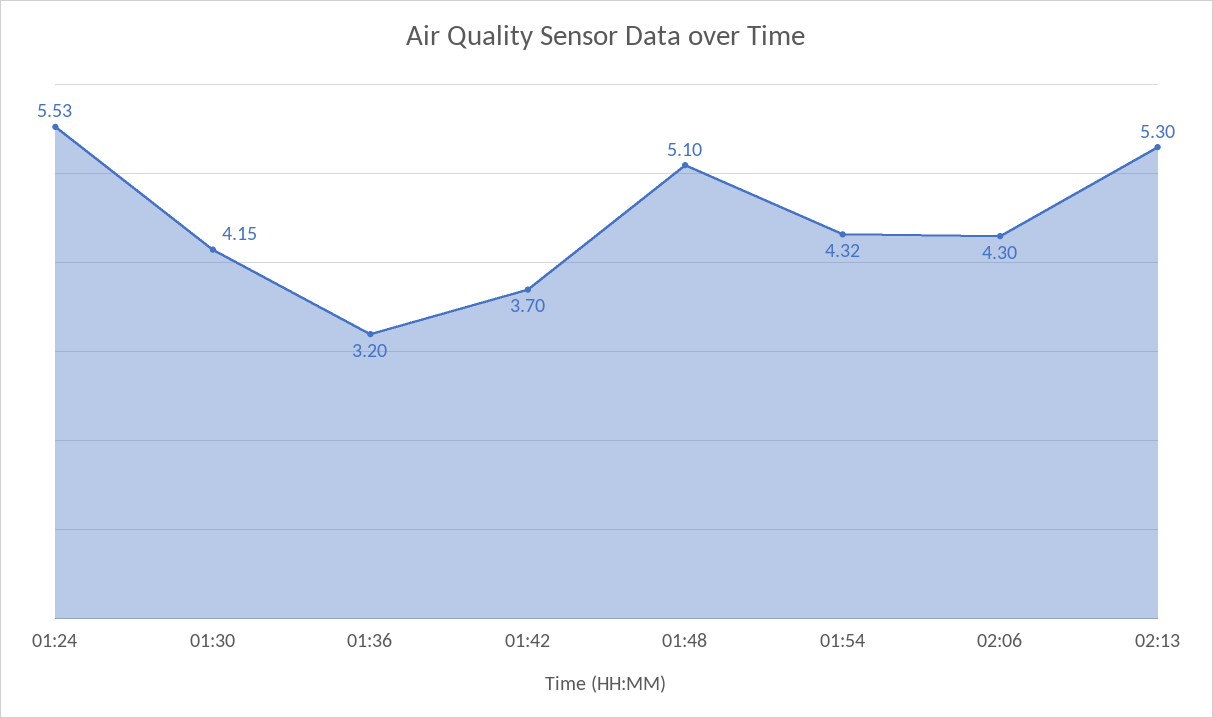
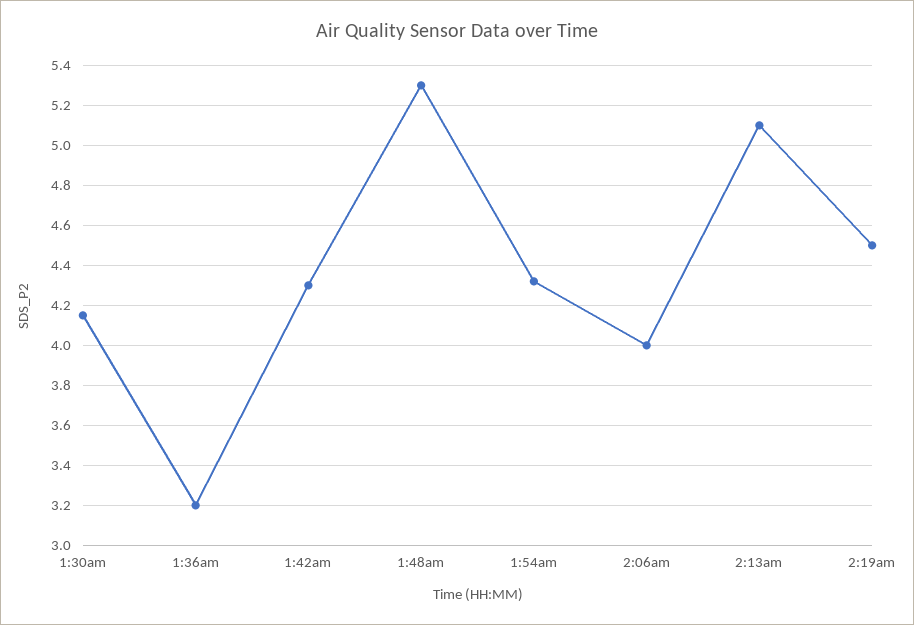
01:24: 5.53 -> none
01:42: 3.7 -> 4.3
01:48: 5.1 -> 5.3
02:06: 4.3 -> 4
02:13: 5.3 -> 5.1
2:19am: none -> 4.5

